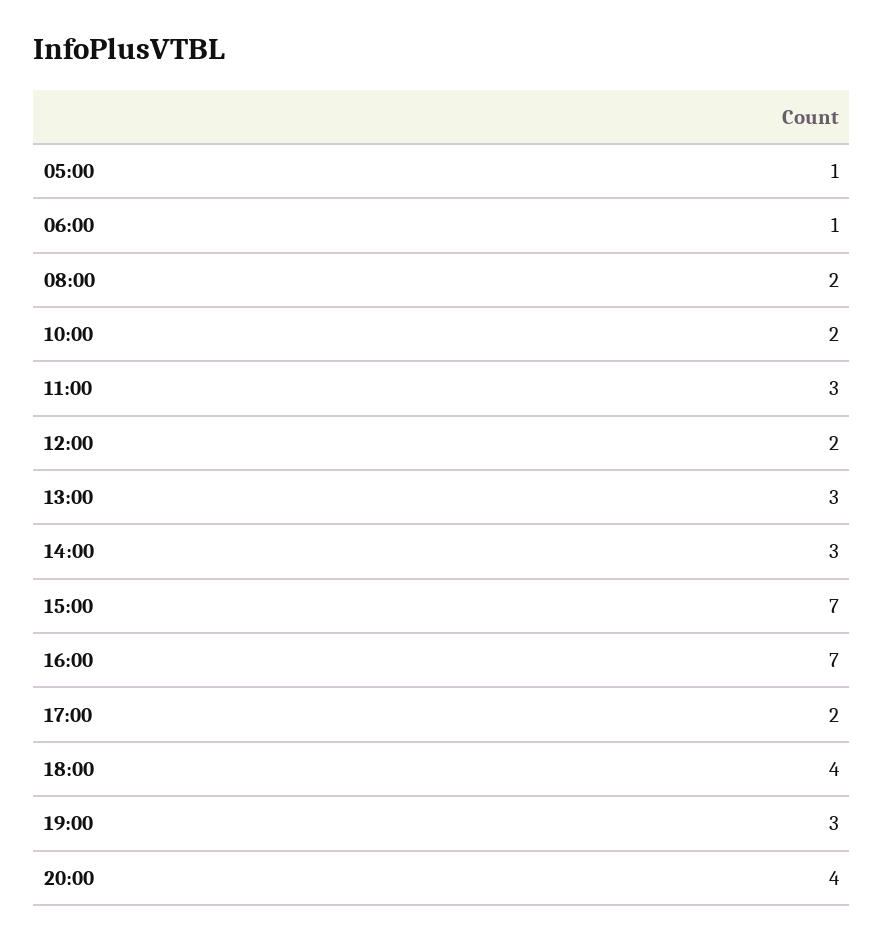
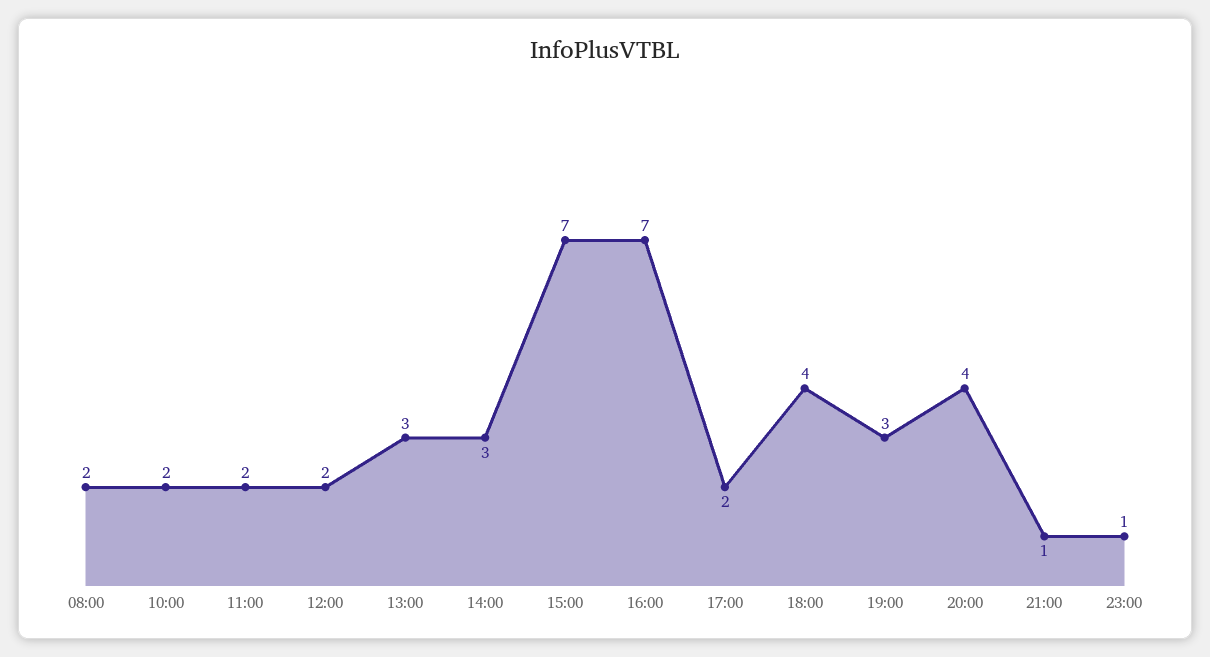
05:00: 1 -> none
06:00: 1 -> none
11:00: 3 -> 2
21:00: none -> 1
23:00: none -> 1

